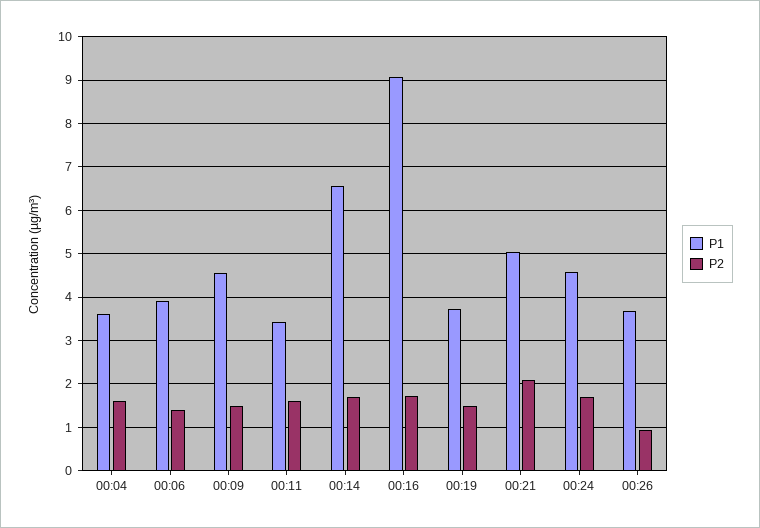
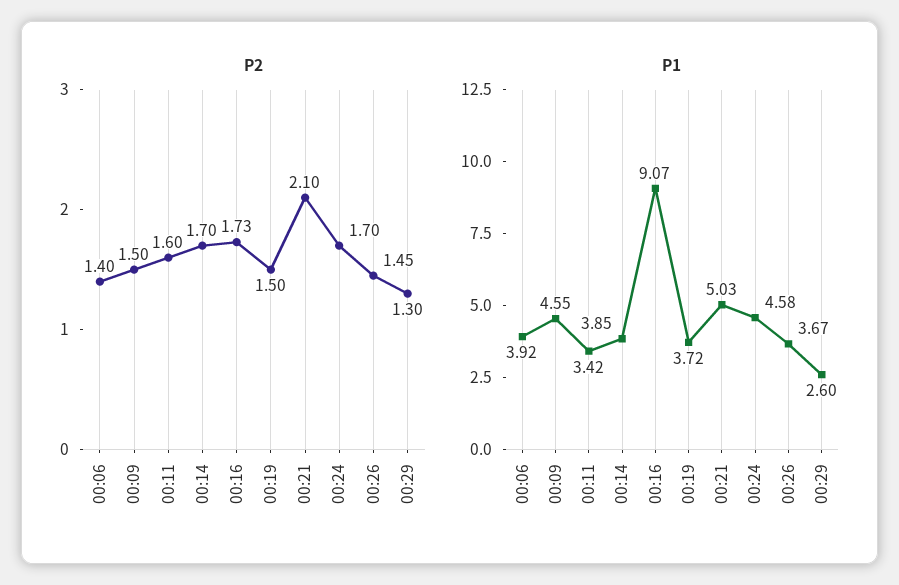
P1, 00:04: 3.6 -> none
P2, 00:04: 1.6 -> none
P1, 00:14: 6.6 -> 3.85
P2, 00:26: 1 -> 1.45
P2, 00:29: none -> 1.3
P1, 00:29: none -> 2.6

